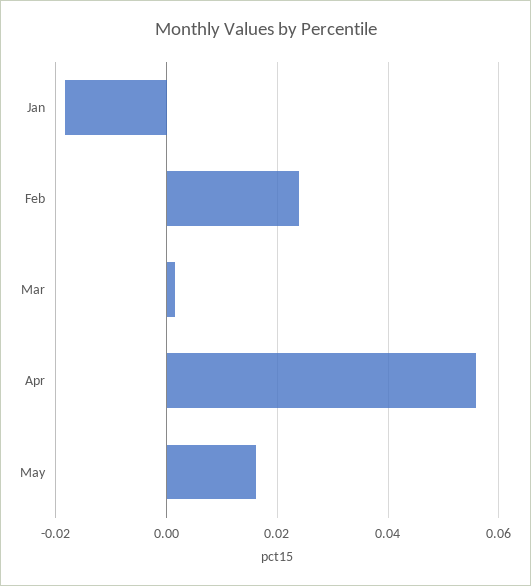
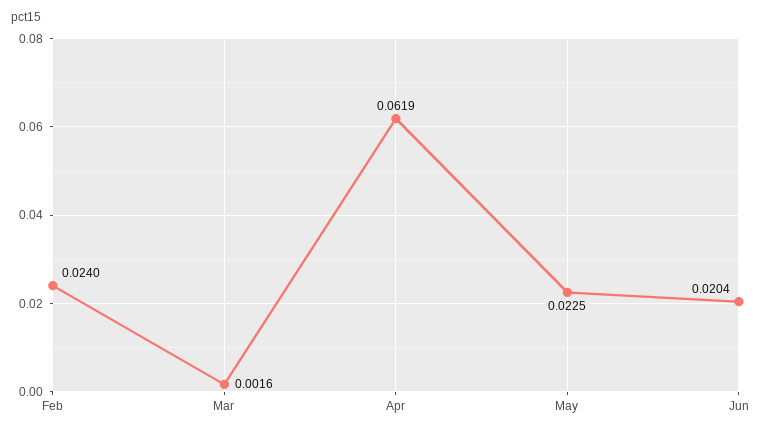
Jan: -0.018 -> none
Apr: 0.056 -> 0.0619
May: 0.016 -> 0.0225
Jun: none -> 0.0204

